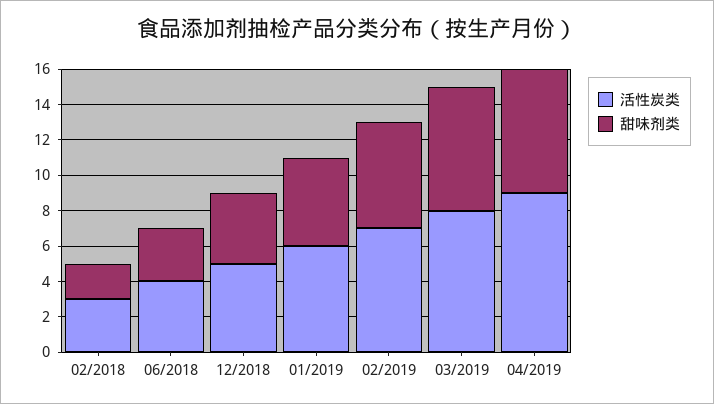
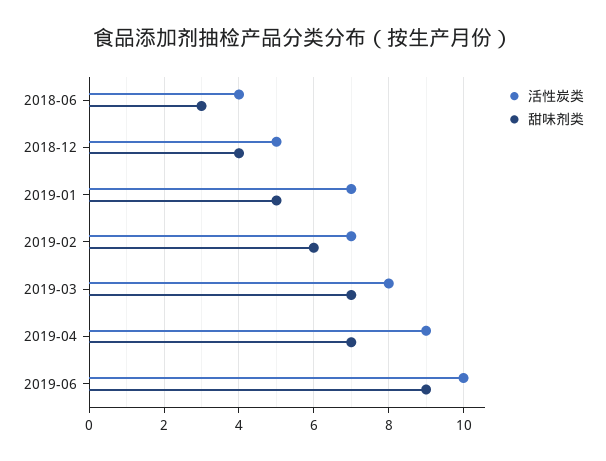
活性炭类, 02/2018: 3 -> none
甜味剂类, 02/2018: 2 -> none
活性炭类, 01/2019: 6 -> 7
活性炭类, 2019-06: none -> 10
甜味剂类, 2019-06: none -> 9

